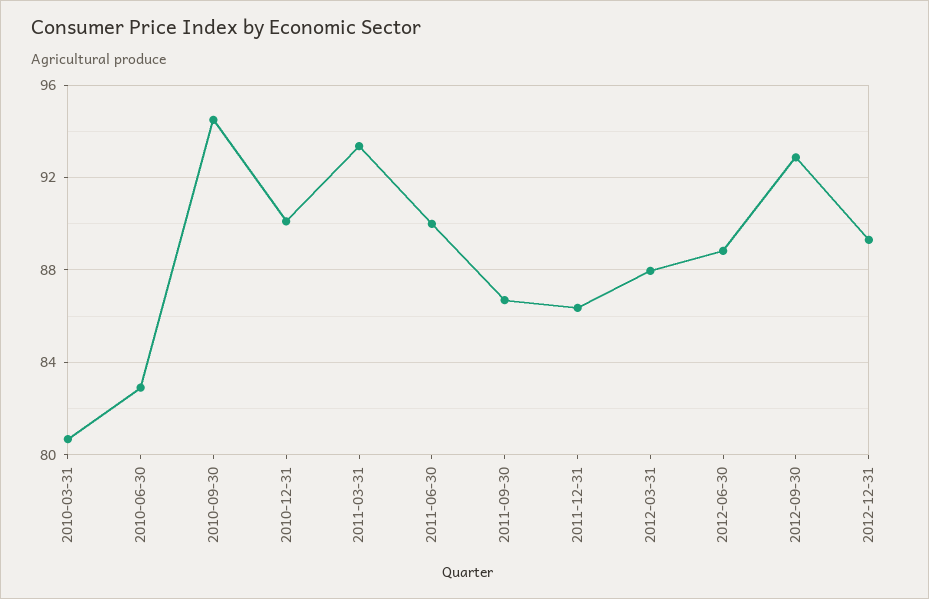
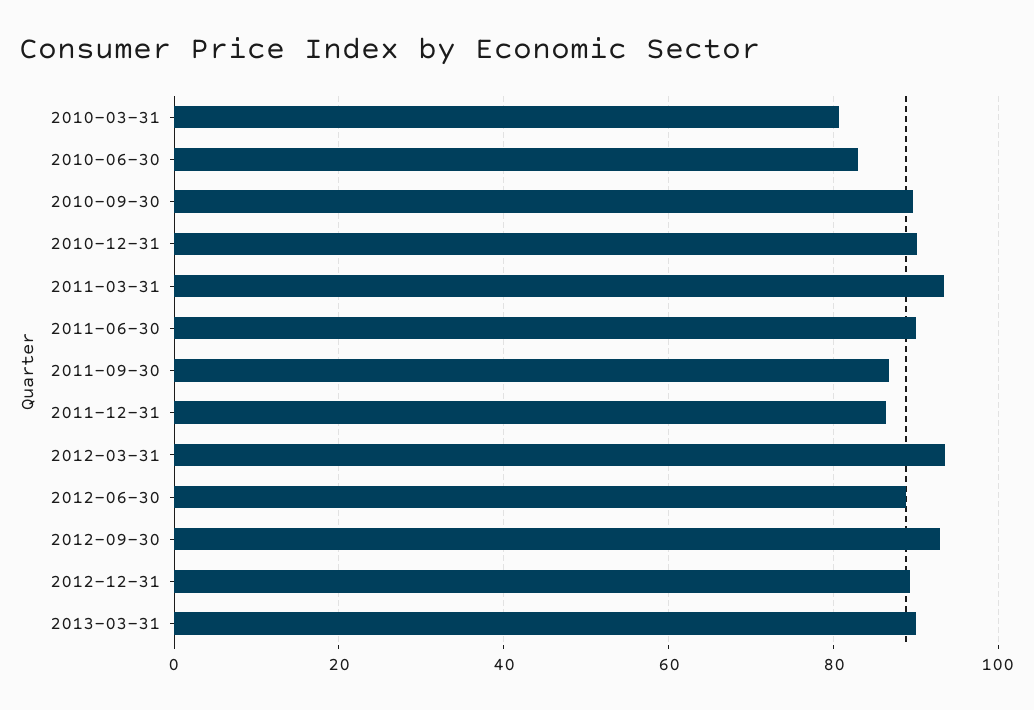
2010-09-30: 94.5 -> 90
2012-03-31: 88 -> 94
2013-03-31: none -> 90

